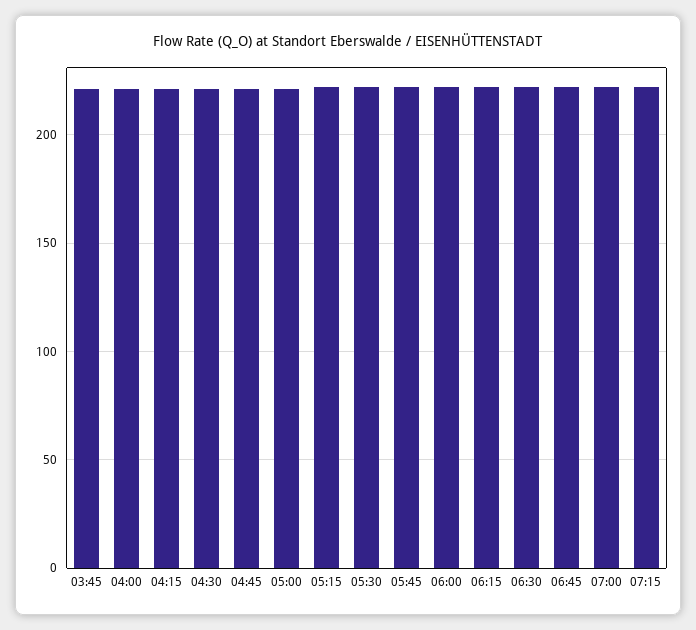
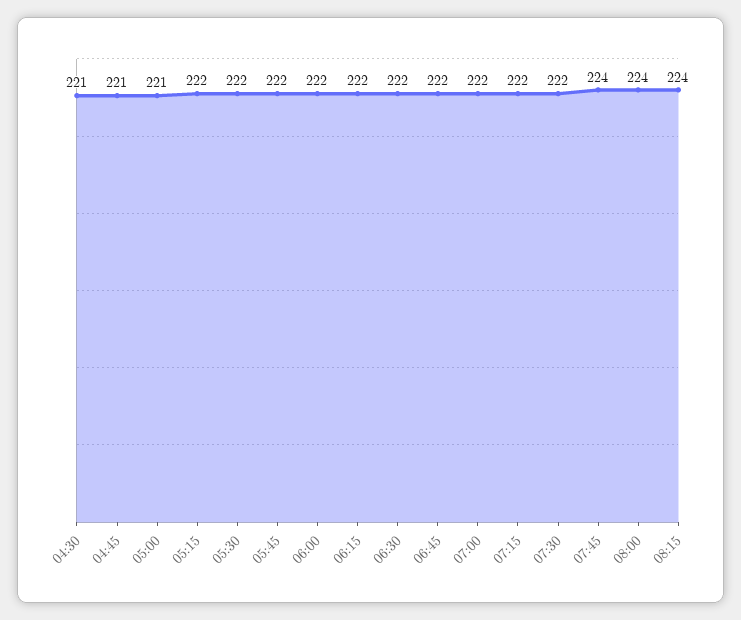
03:45: 220 -> none
04:00: 220 -> none
04:15: 220 -> none
07:30: none -> 222
07:45: none -> 224
08:00: none -> 224
08:15: none -> 224

